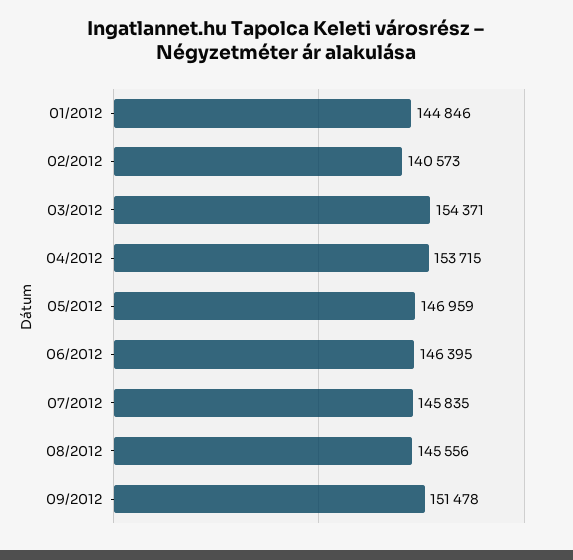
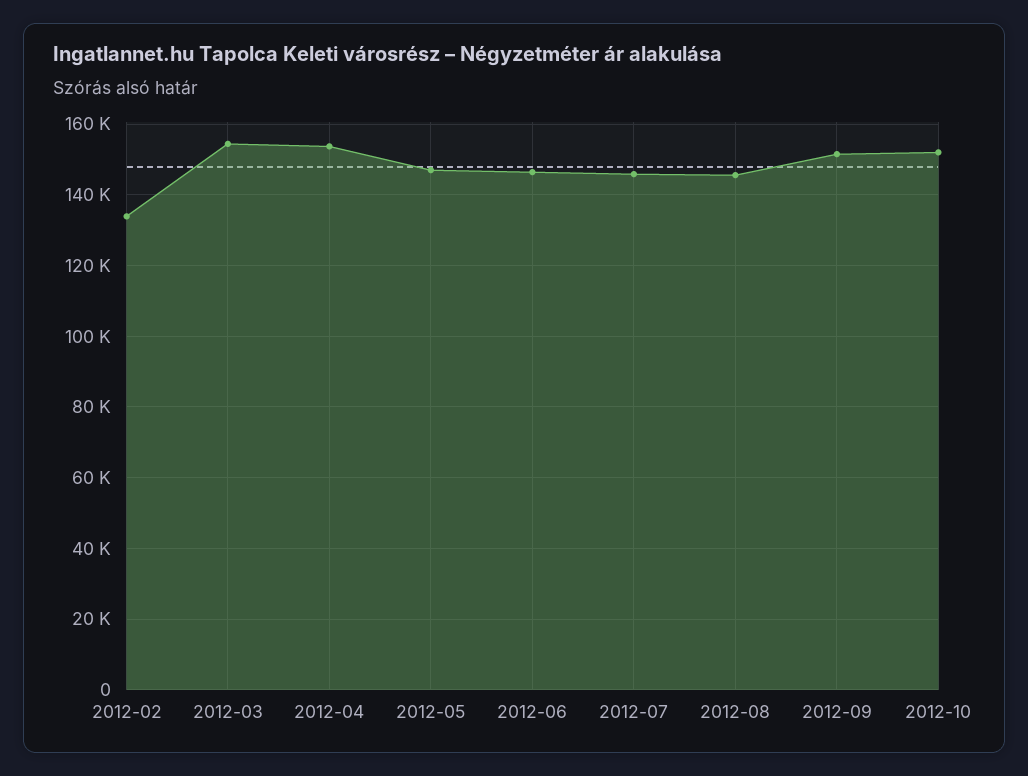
01/2012: 144846 -> none
02/2012: 140573 -> 134000
2012-10: none -> 152000

